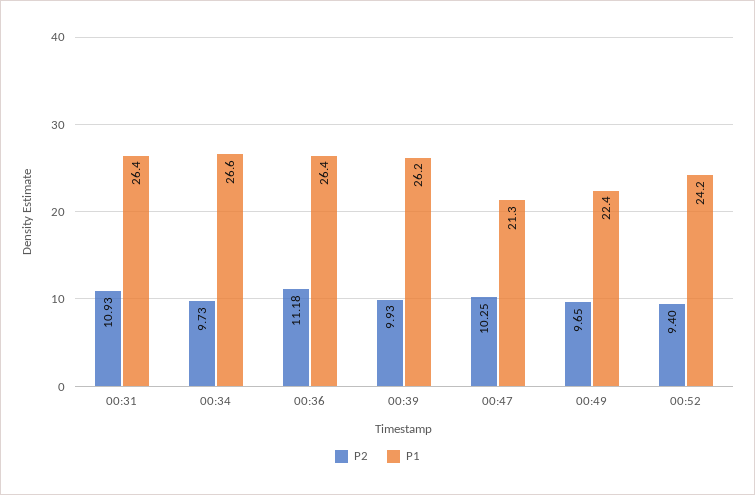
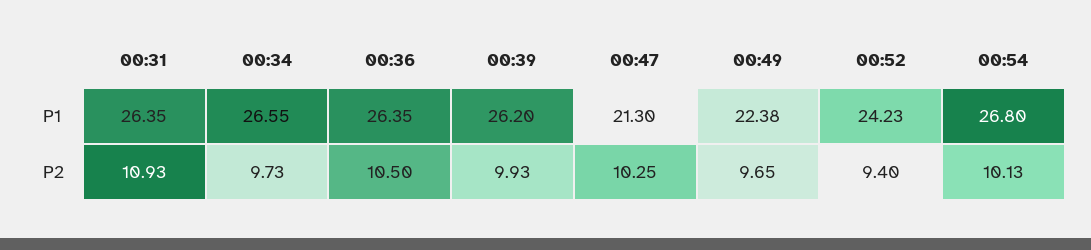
P2, 00:36: 11.18 -> 10.5
P1, 00:54: none -> 26.8
P2, 00:54: none -> 10.13

